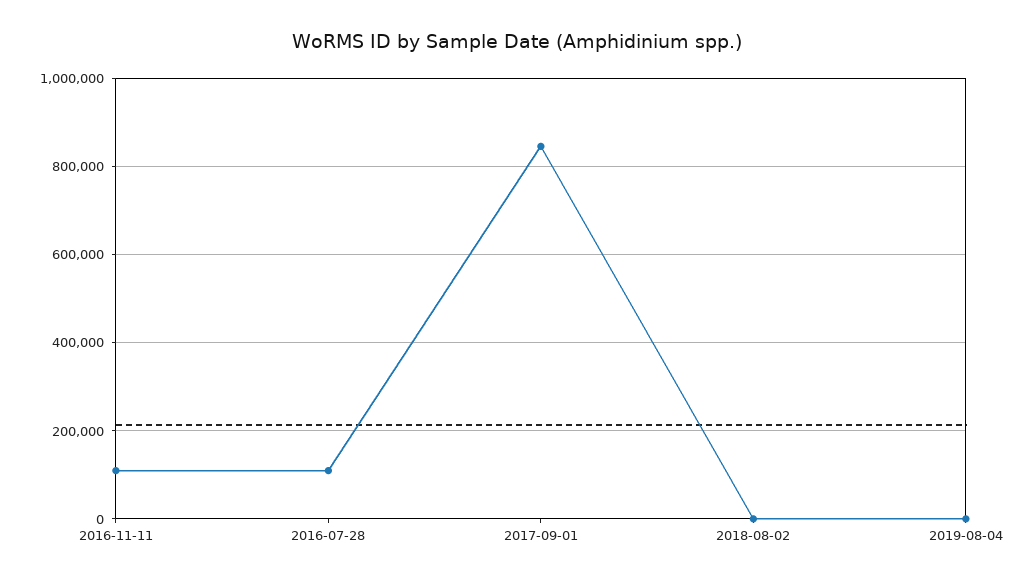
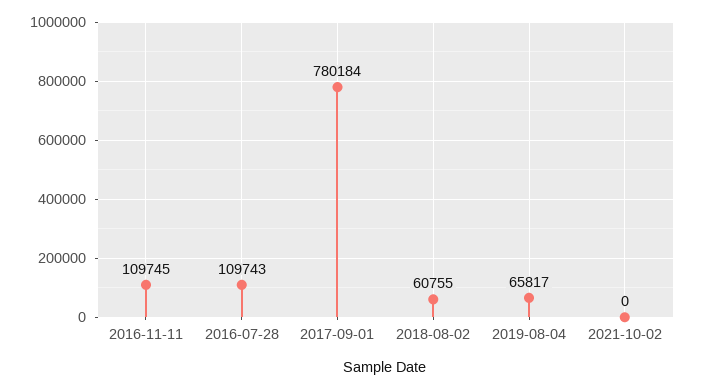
2017-09-01: 840000 -> 780184
2018-08-02: 0 -> 60755
2019-08-04: 0 -> 65817
2021-10-02: none -> 0

